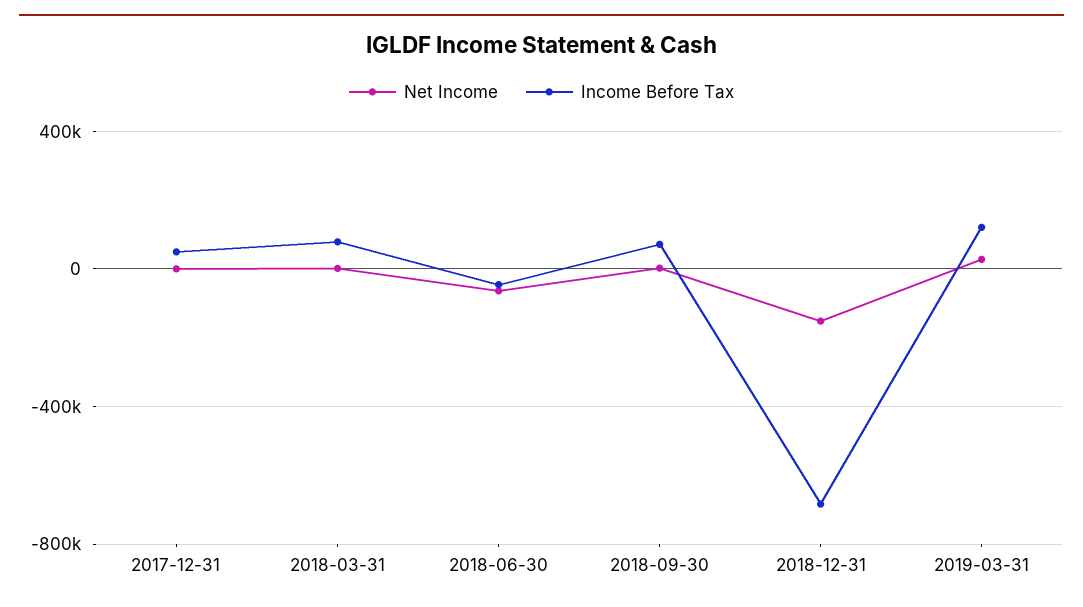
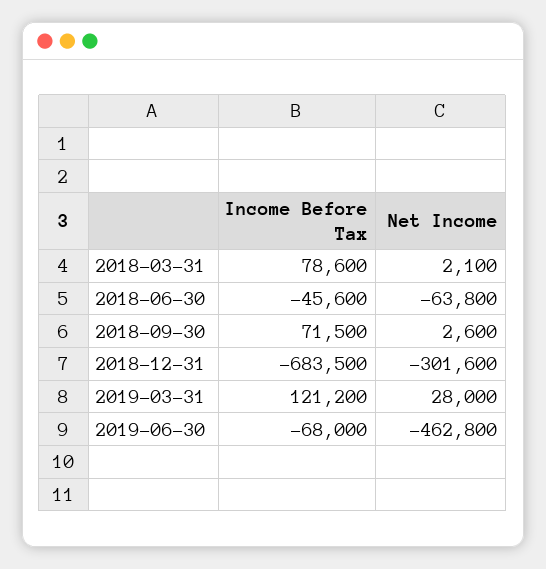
Net Income, 2017-12-31: 0 -> none
Income Before Tax, 2017-12-31: 50000 -> none
Net Income, 2018-12-31: -150000 -> -301600
Income Before Tax, 2019-06-30: none -> -68000
Net Income, 2019-06-30: none -> -462800

